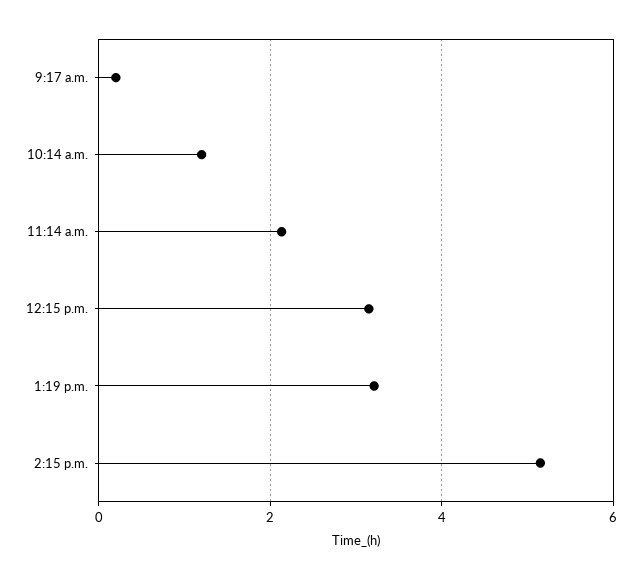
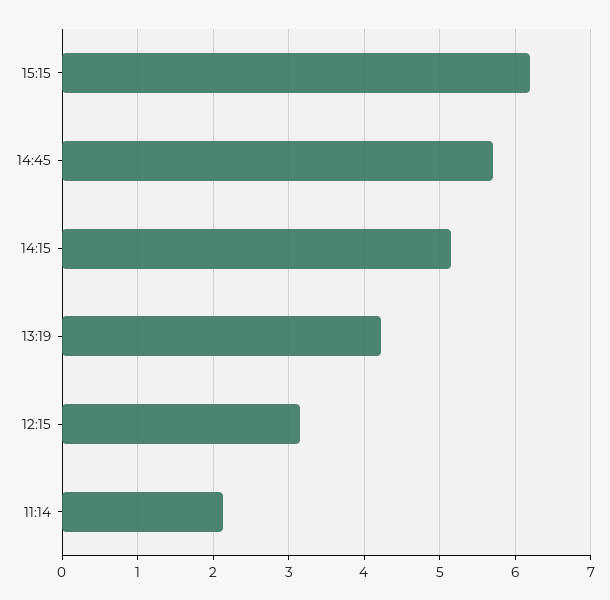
9:17 a.m.: 0.2 -> none
10:14 a.m.: 1.2 -> none
1:19 p.m.: 3.2 -> 4.2
15:15: none -> 6.2
14:45: none -> 5.7

